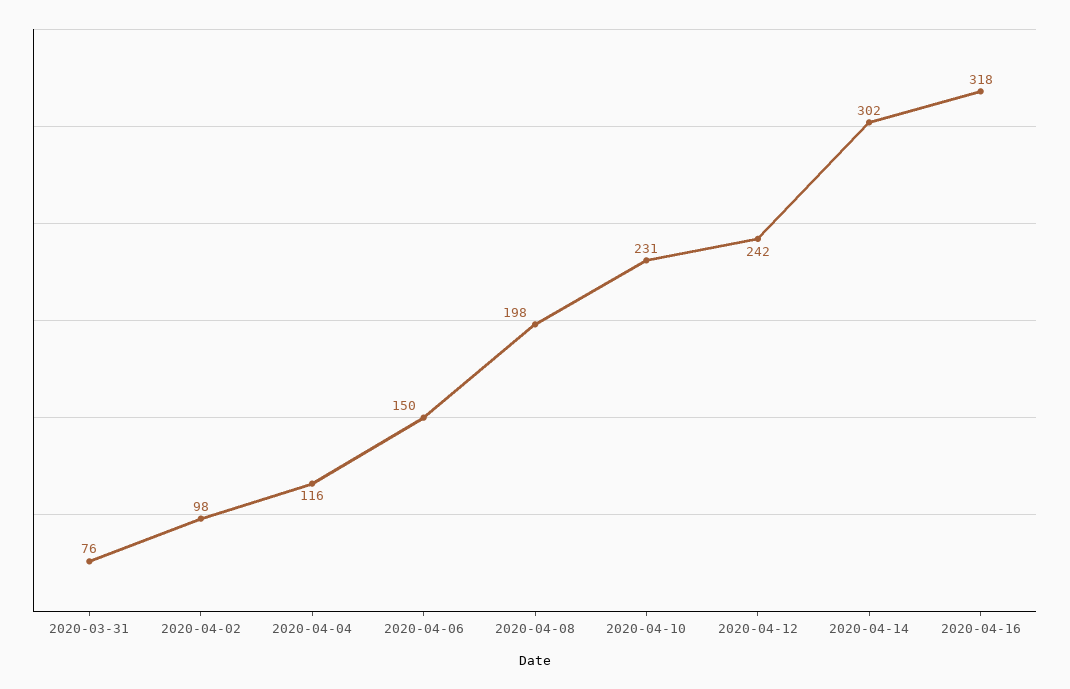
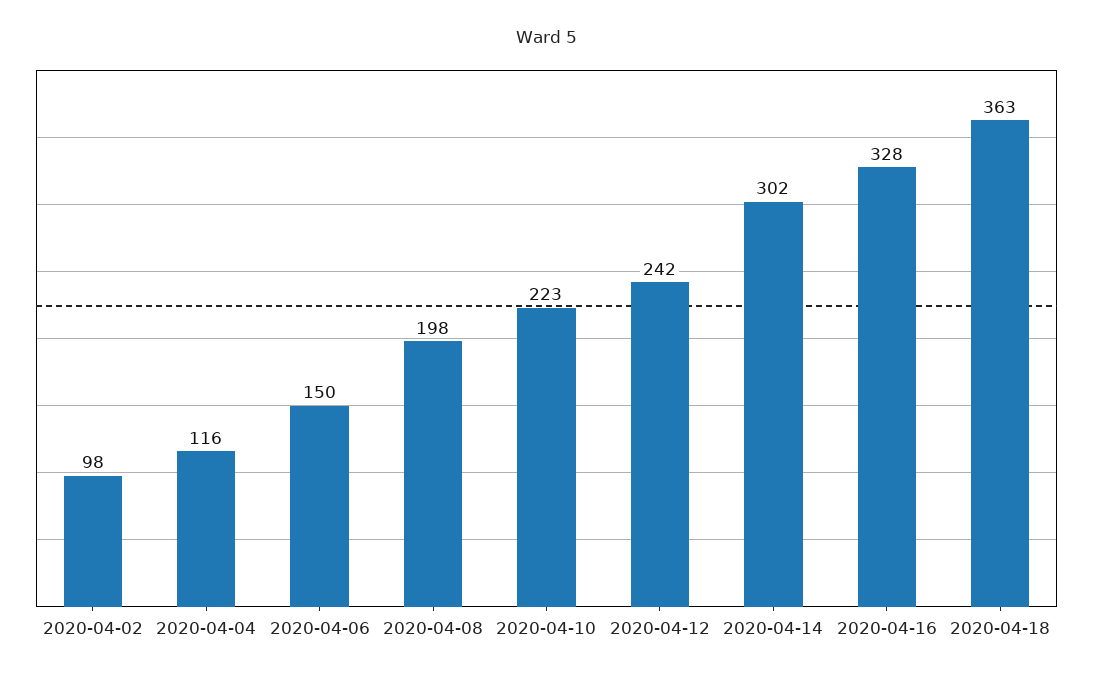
2020-03-31: 76 -> none
2020-04-10: 231 -> 223
2020-04-16: 318 -> 328
2020-04-18: none -> 363

